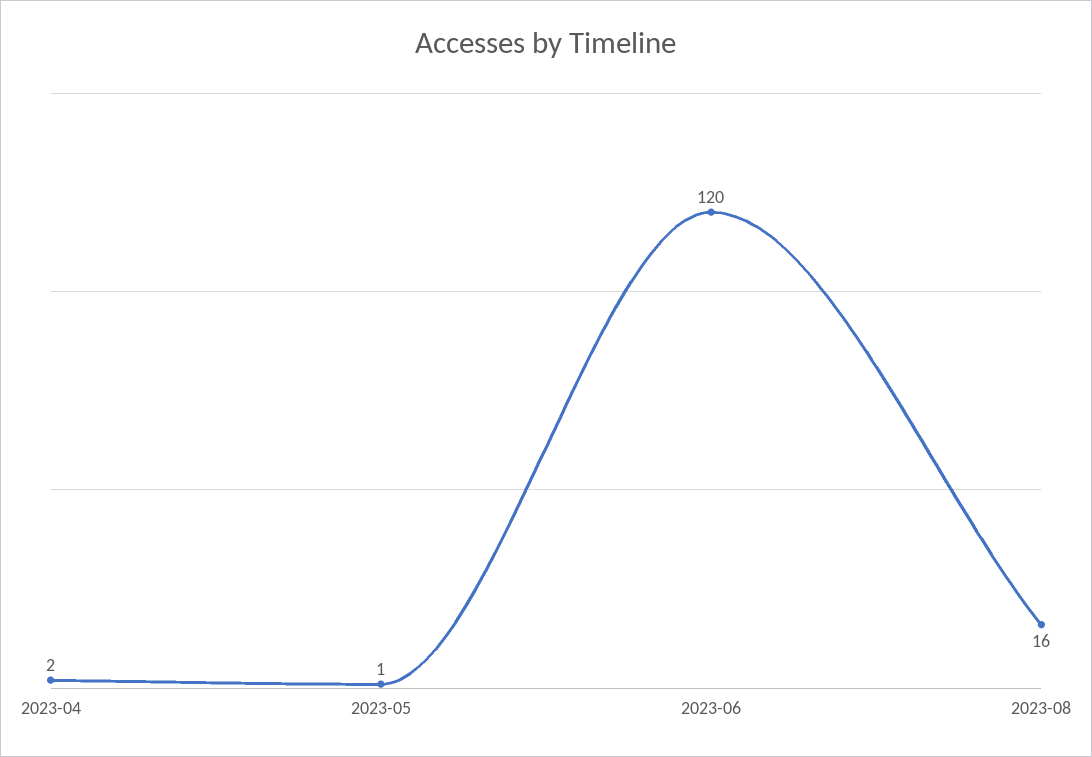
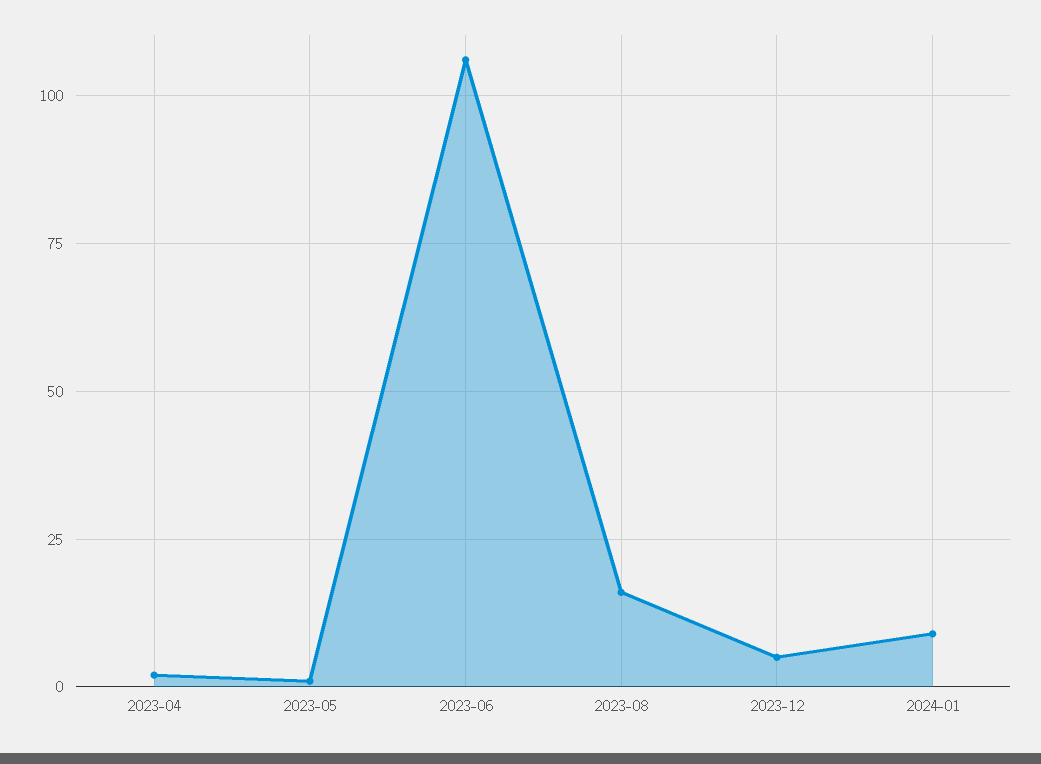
2023-06: 120 -> 105
2023-12: none -> 5
2024-01: none -> 10

